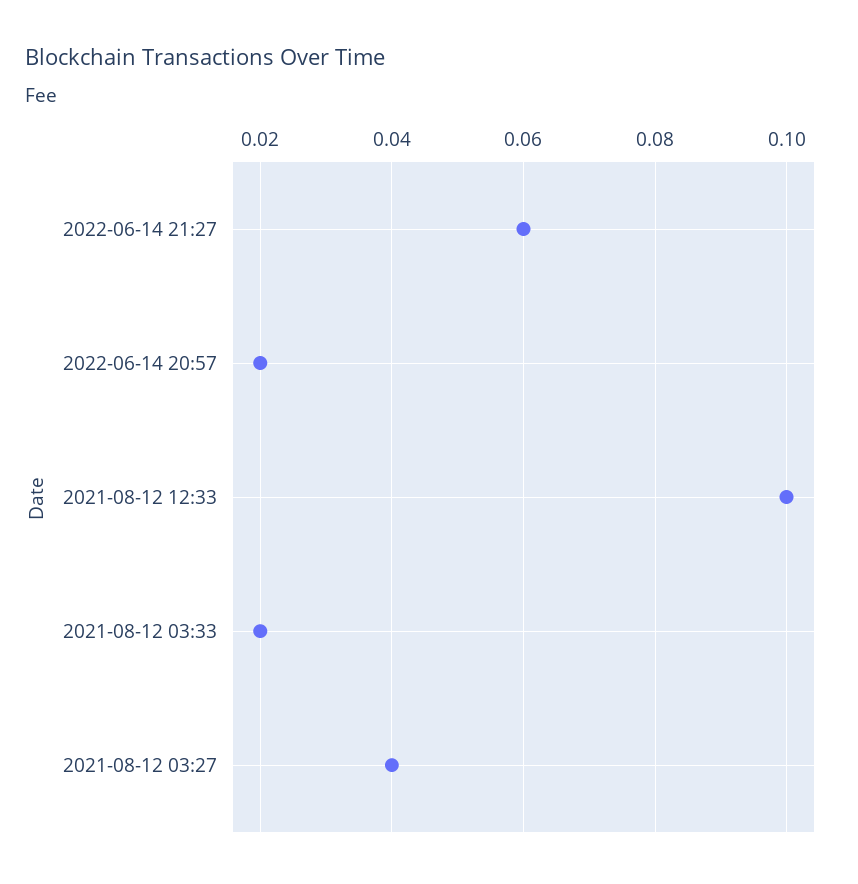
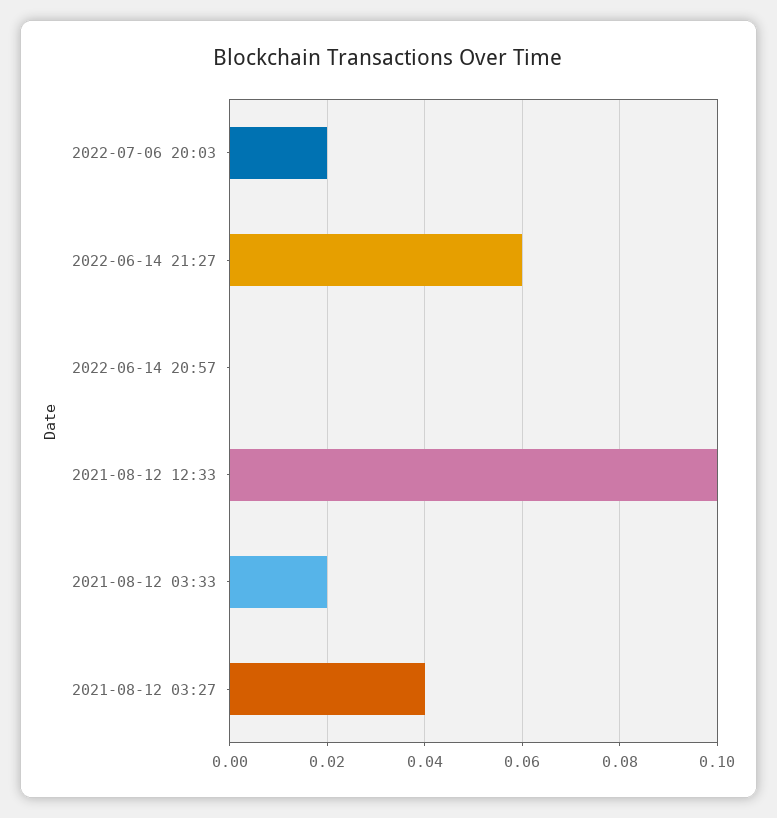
2022-06-14 20:57: 0.02 -> 0
2022-07-06 20:03: none -> 0.02

